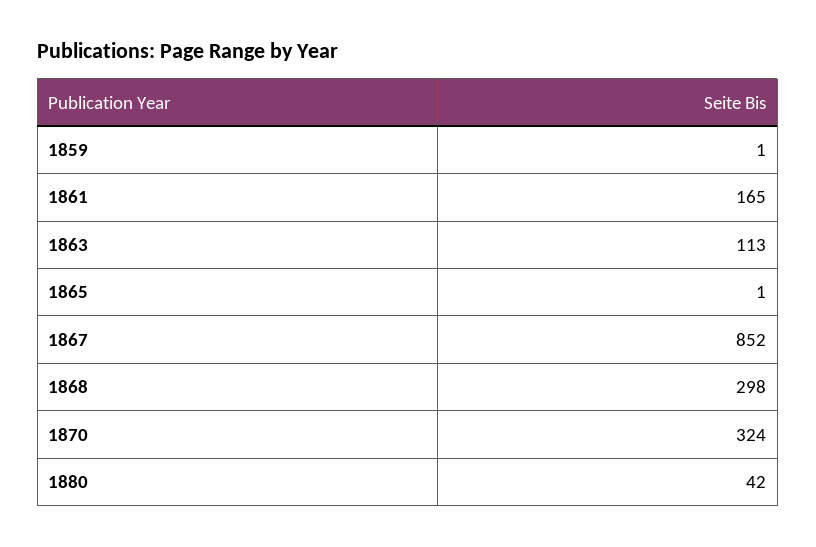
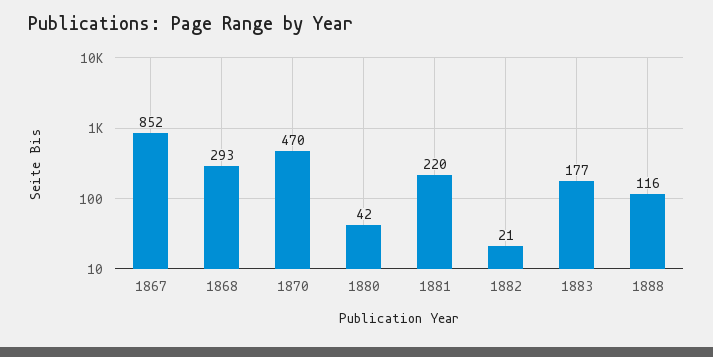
1859: 1 -> none
1861: 165 -> none
1863: 113 -> none
1865: 1 -> none
1868: 298 -> 293
1870: 324 -> 470
1881: none -> 220
1882: none -> 21
1883: none -> 177
1888: none -> 116

